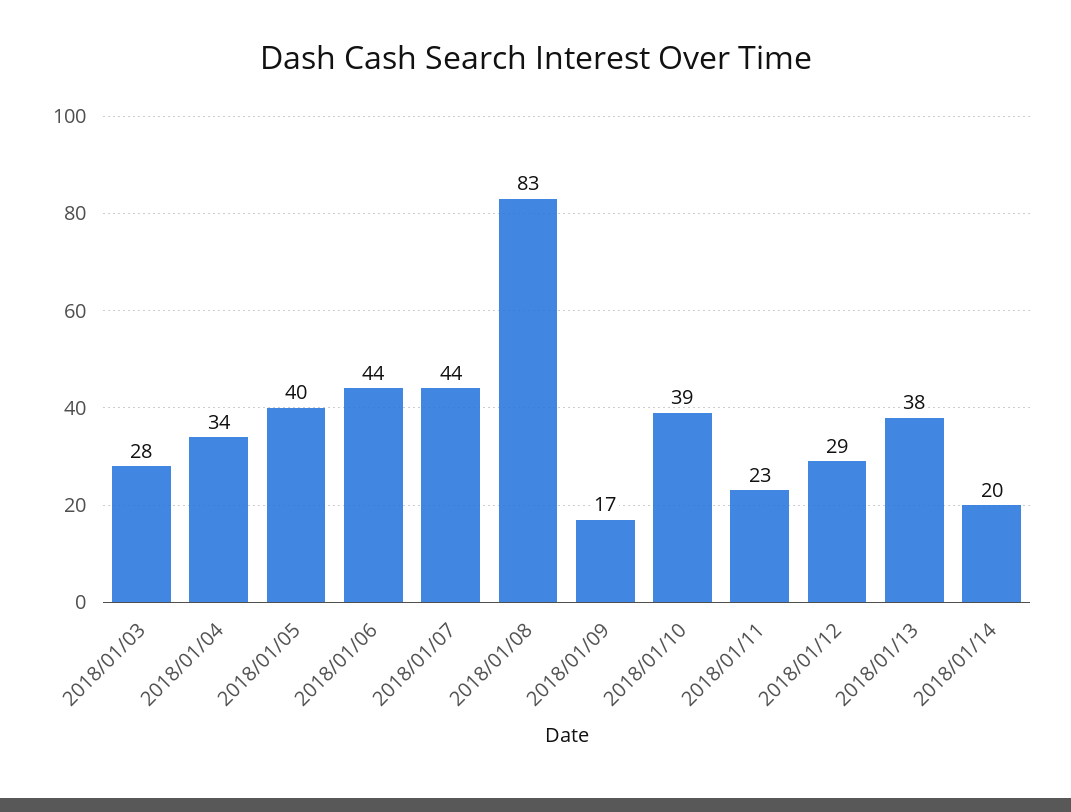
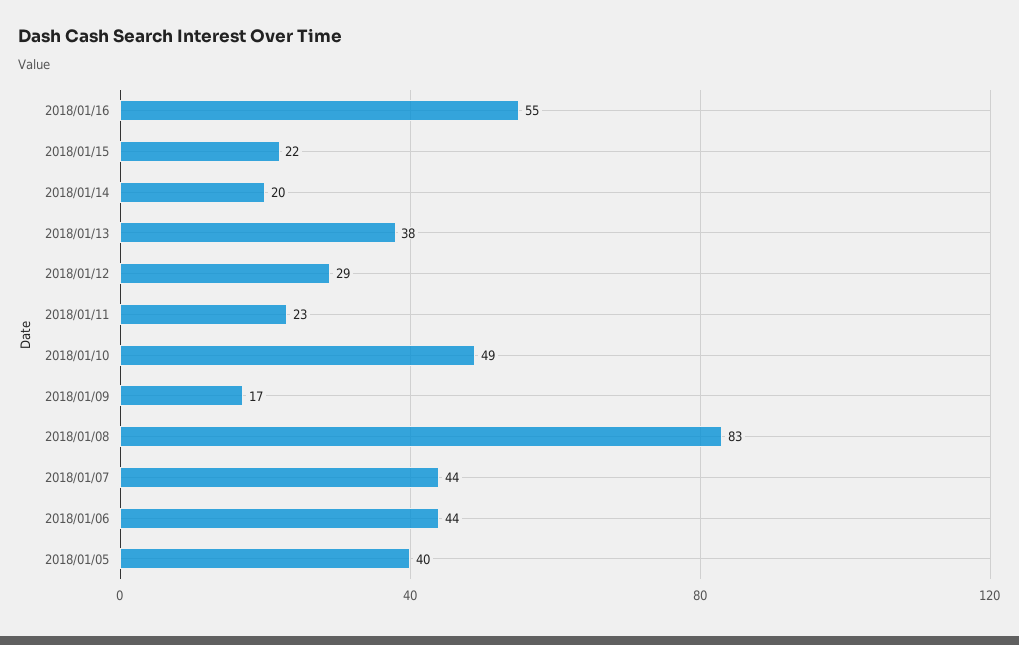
2018/01/03: 28 -> none
2018/01/04: 34 -> none
2018/01/10: 39 -> 49
2018/01/16: none -> 55
2018/01/15: none -> 22

